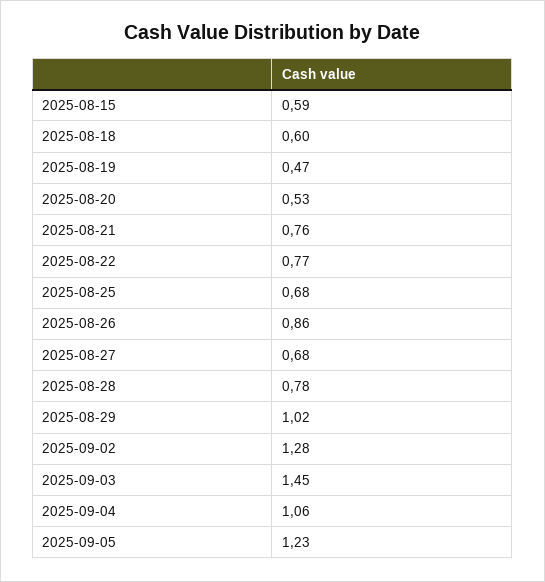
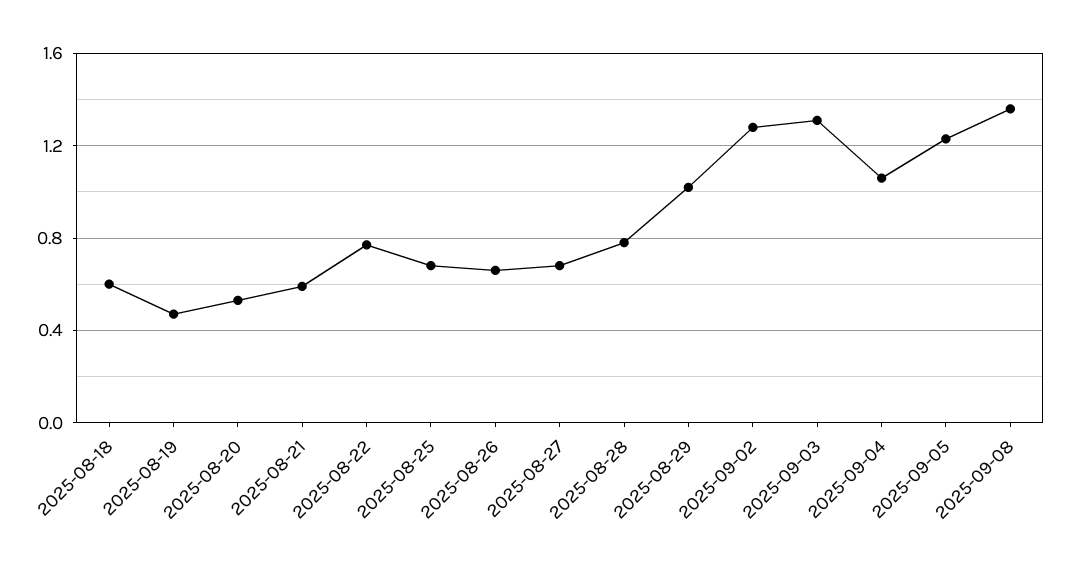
2025-08-15: 0.59 -> none
2025-08-21: 0.76 -> 0.6
2025-08-26: 0.86 -> 0.65
2025-09-03: 1.45 -> 1.3
2025-09-08: none -> 1.35

